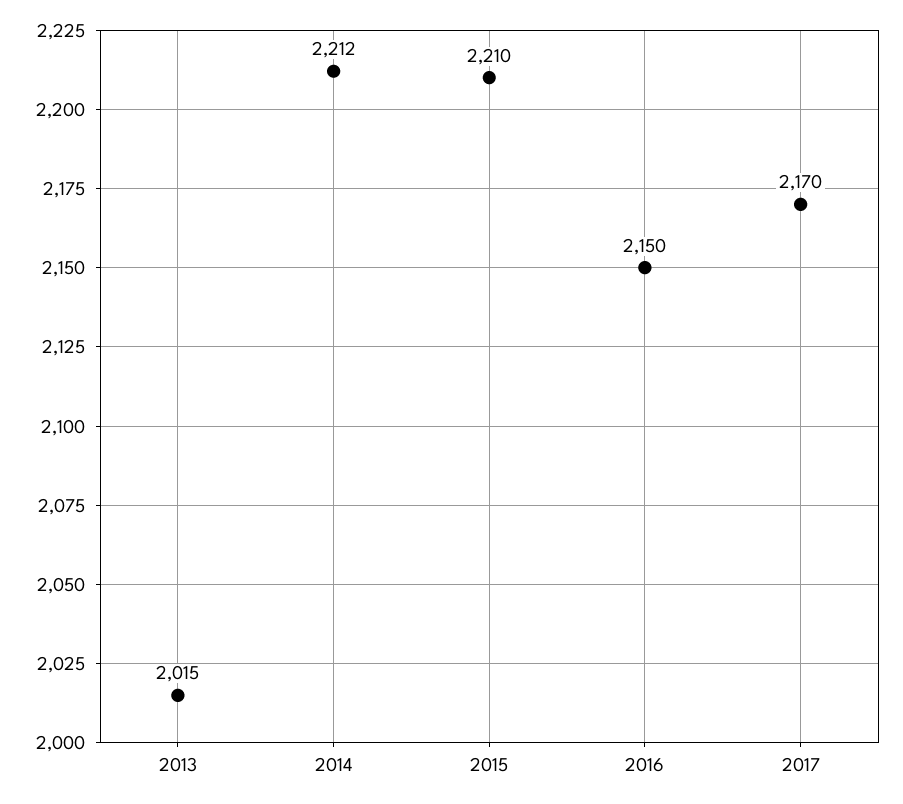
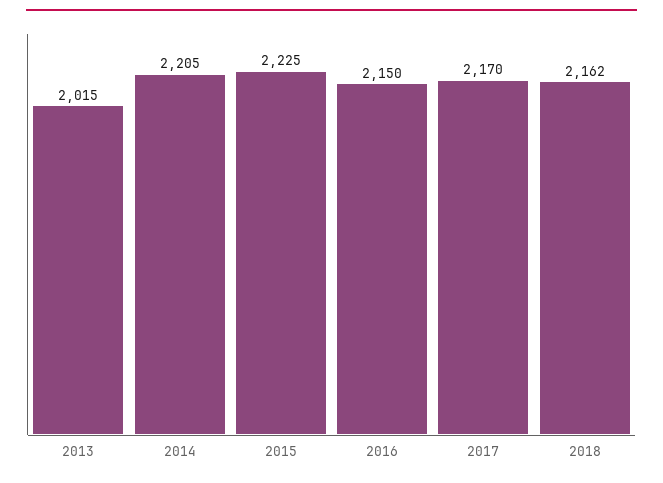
2014: 2212 -> 2205
2015: 2210 -> 2225
2018: none -> 2162

